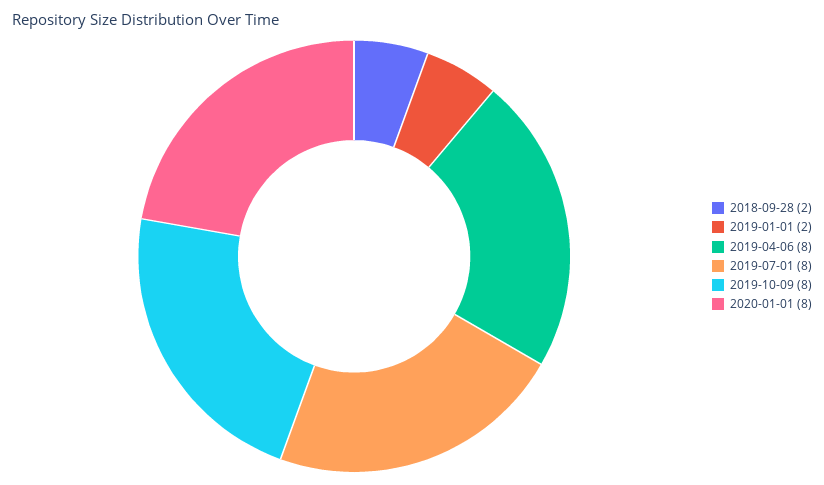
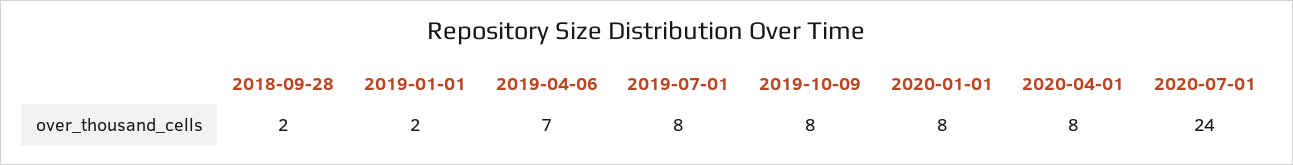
2019-04-06: 8 -> 7
2020-04-01: none -> 8
2020-07-01: none -> 24

